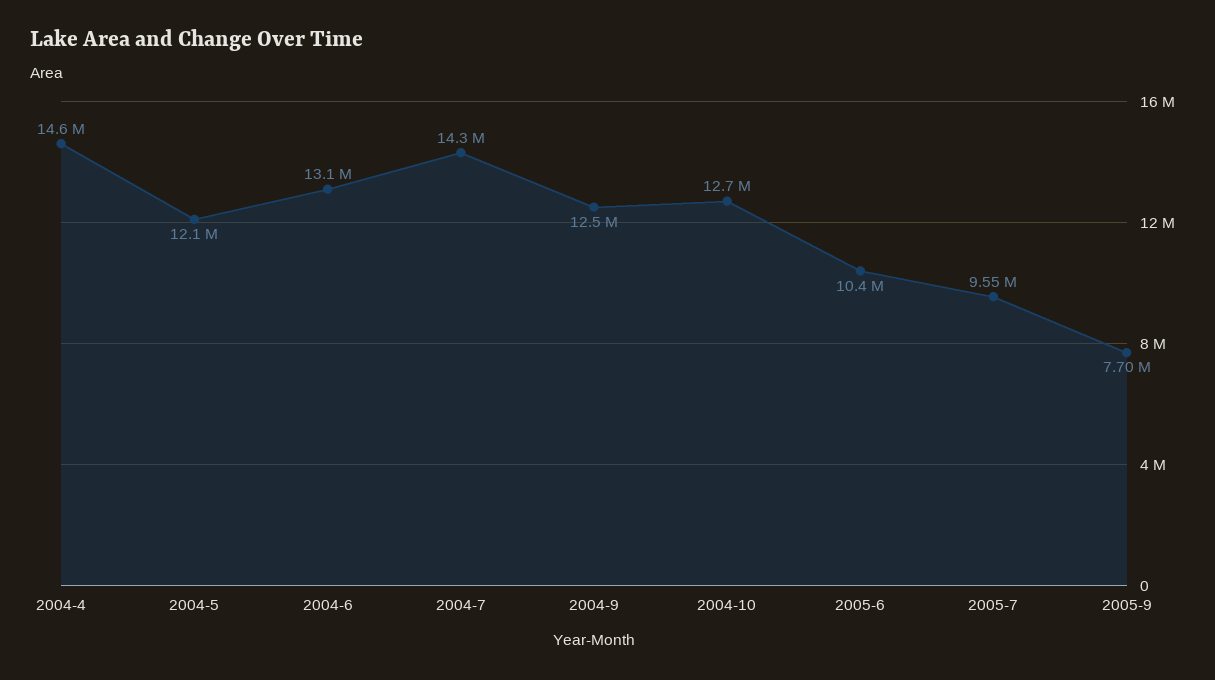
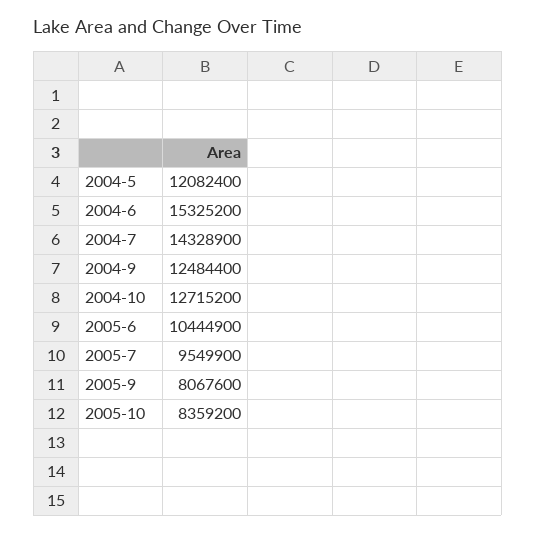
2004-4: 14600000 -> none
2004-6: 13100000 -> 15325200
2005-9: 7700000 -> 8067600
2005-10: none -> 8359200

